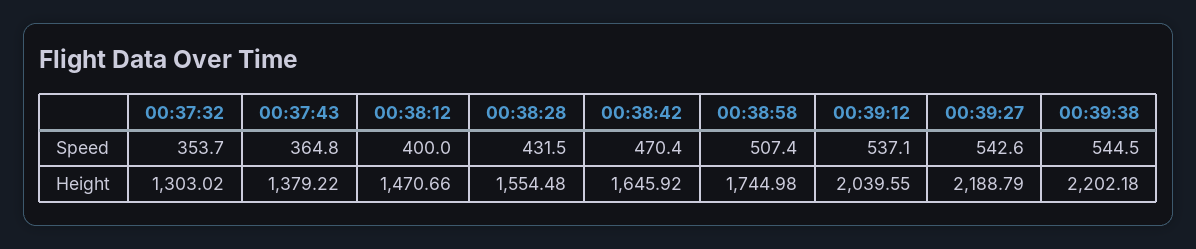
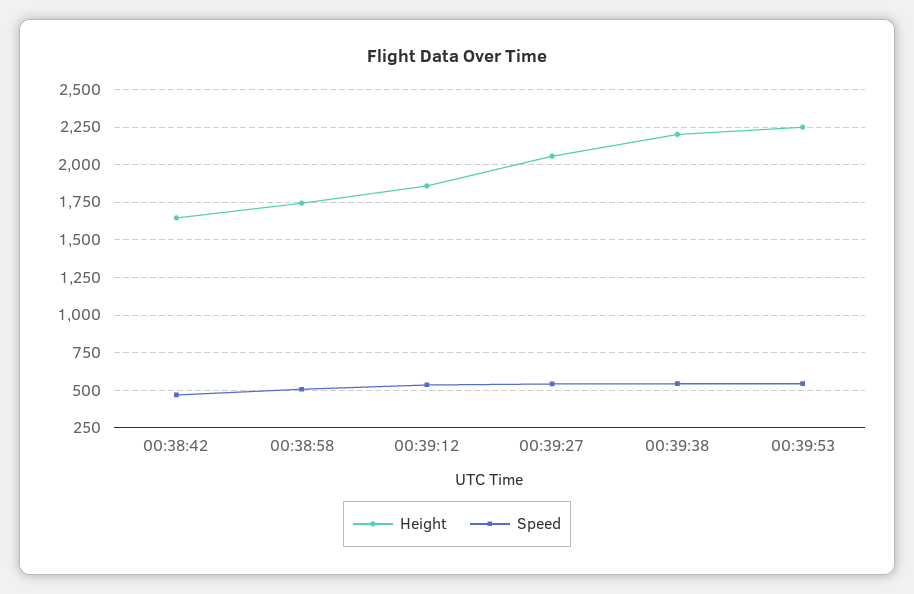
Speed, 00:37:32: 353.7 -> none
Speed, 00:37:43: 364.8 -> none
Speed, 00:38:12: 400 -> none
Speed, 00:38:28: 431.5 -> none
Height, 00:37:32: 1303.02 -> none
Height, 00:37:43: 1379.22 -> none
Height, 00:38:12: 1470.66 -> none
Height, 00:38:28: 1554.48 -> none
Height, 00:39:12: 2039.55 -> 1850
Height, 00:39:27: 2188.79 -> 2050
Height, 00:39:53: none -> 2250
Speed, 00:39:53: none -> 550

